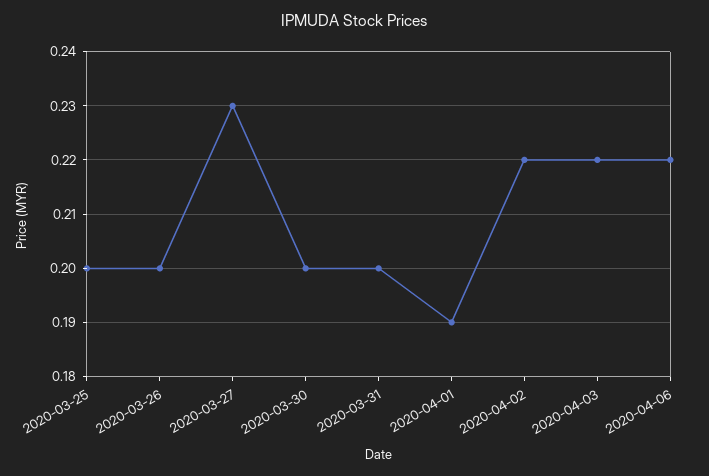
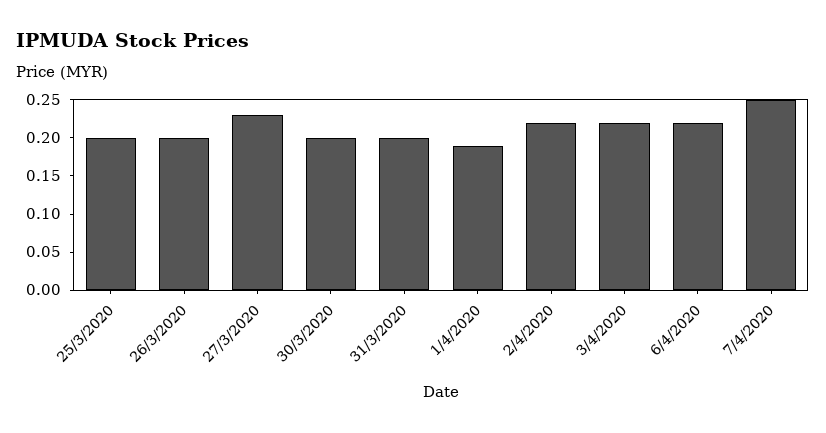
7/4/2020: none -> 0.25

